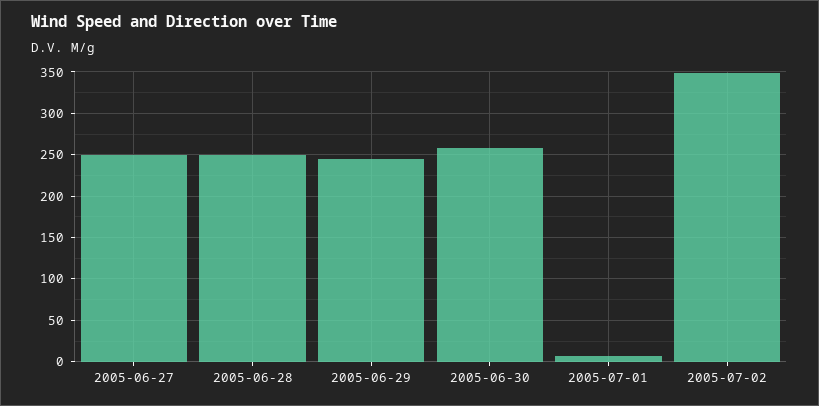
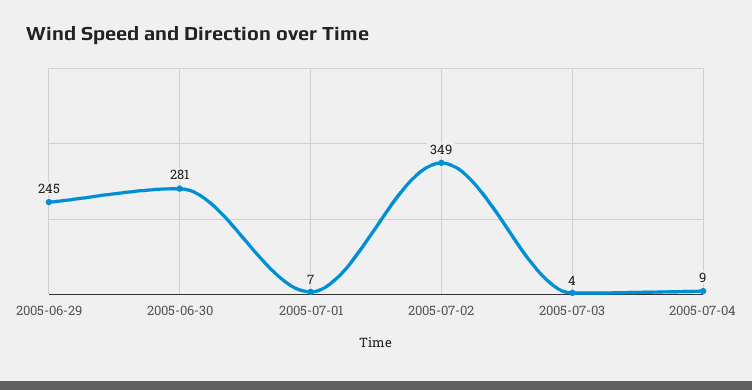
2005-06-27: 250 -> none
2005-06-28: 250 -> none
2005-06-30: 260 -> 281
2005-07-03: none -> 4
2005-07-04: none -> 9

